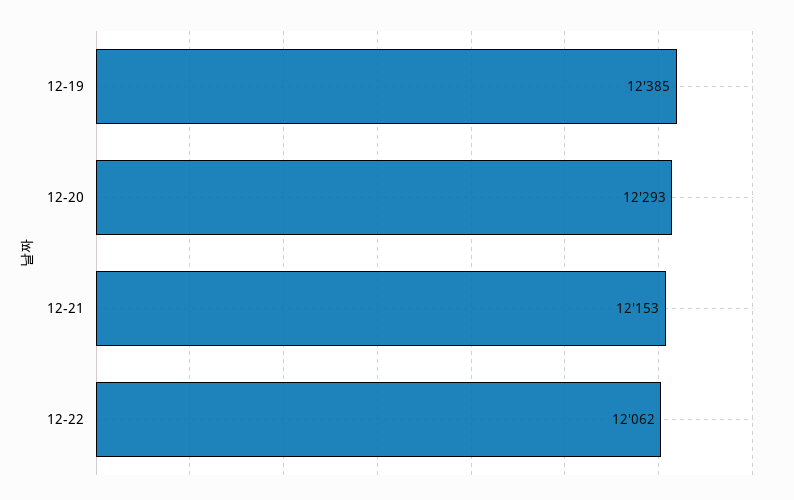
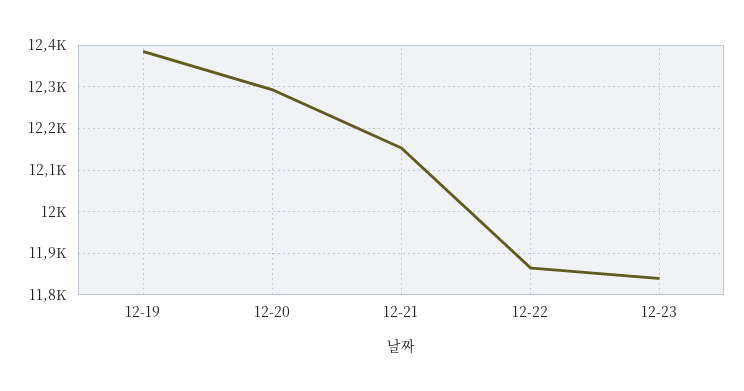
12-22: 12062 -> 11860
12-23: none -> 11840

